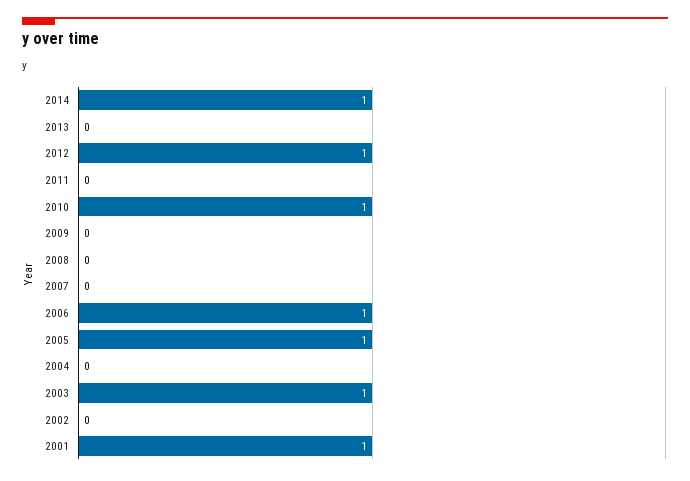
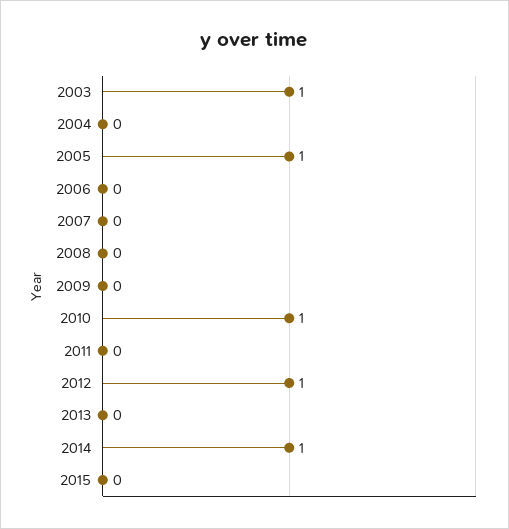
2006: 1 -> 0
2002: 0 -> none
2001: 1 -> none
2015: none -> 0

